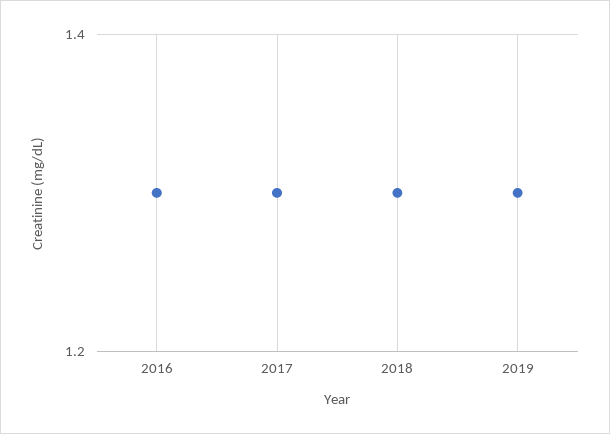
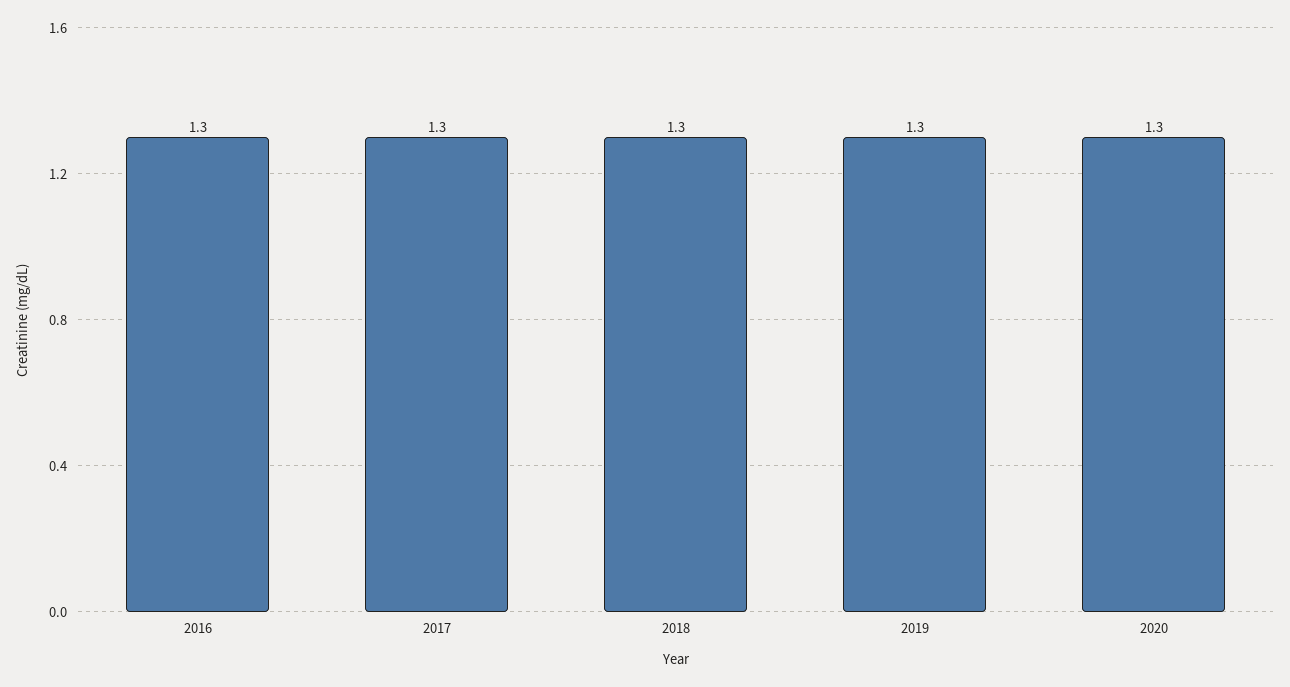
2020: none -> 1.3

